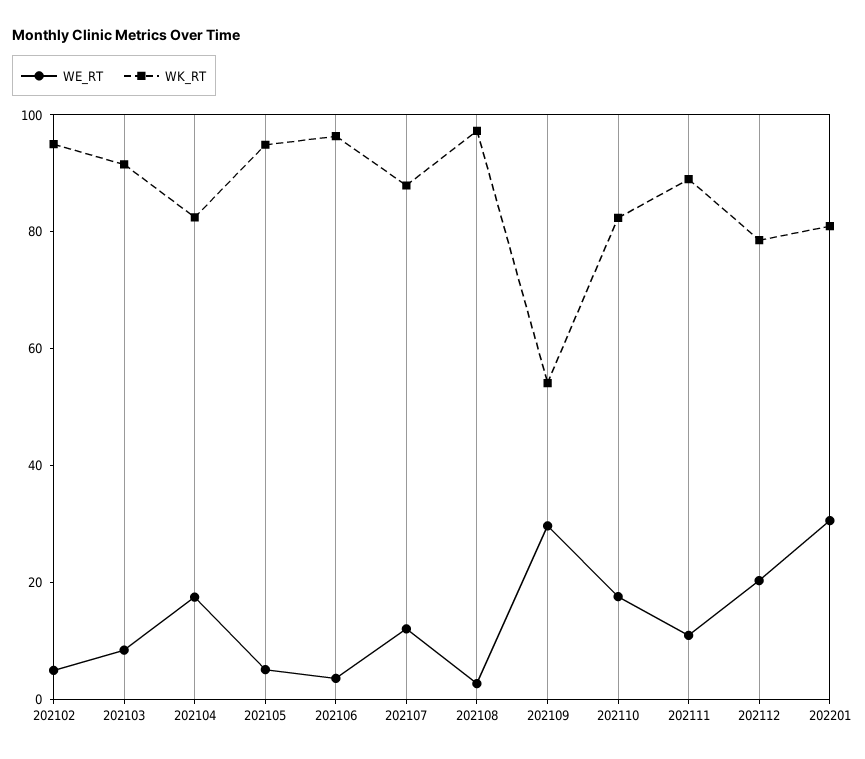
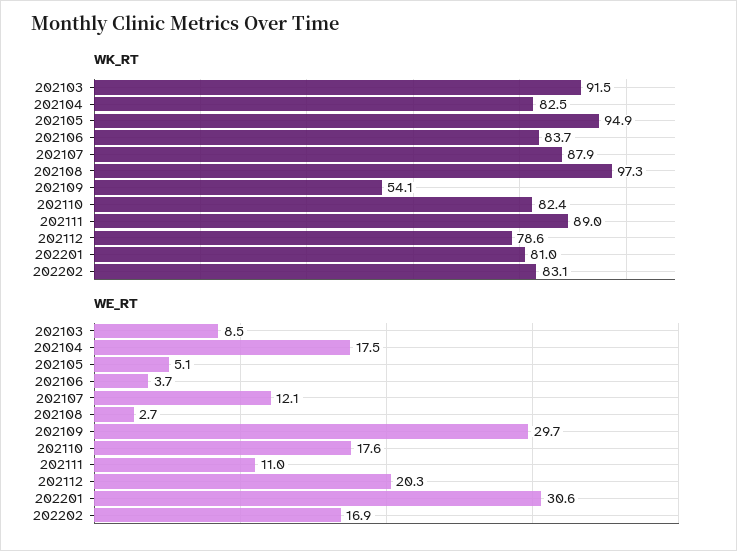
WE_RT, 202102: 5 -> none
WK_RT, 202102: 95 -> none
WK_RT, 202106: 95 -> 83.7
WK_RT, 202202: none -> 83.1
WE_RT, 202202: none -> 16.9

